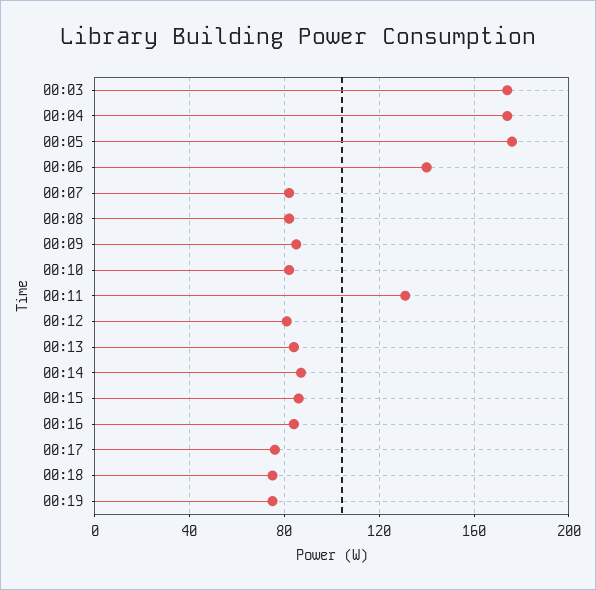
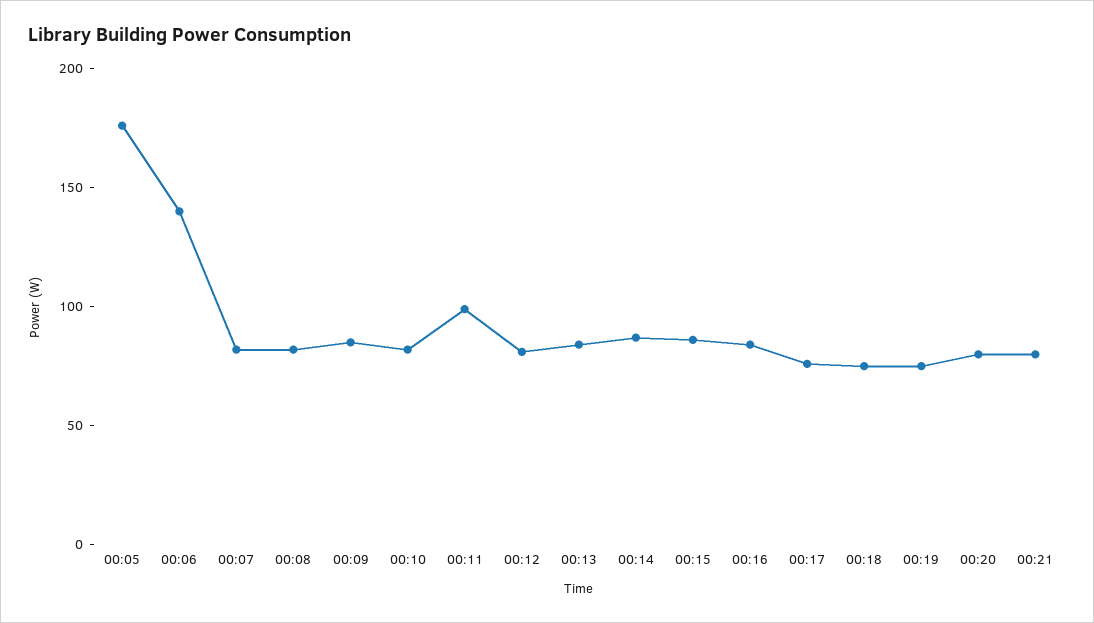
00:03: 175 -> none
00:04: 175 -> none
00:11: 130 -> 100
00:20: none -> 80
00:21: none -> 80

